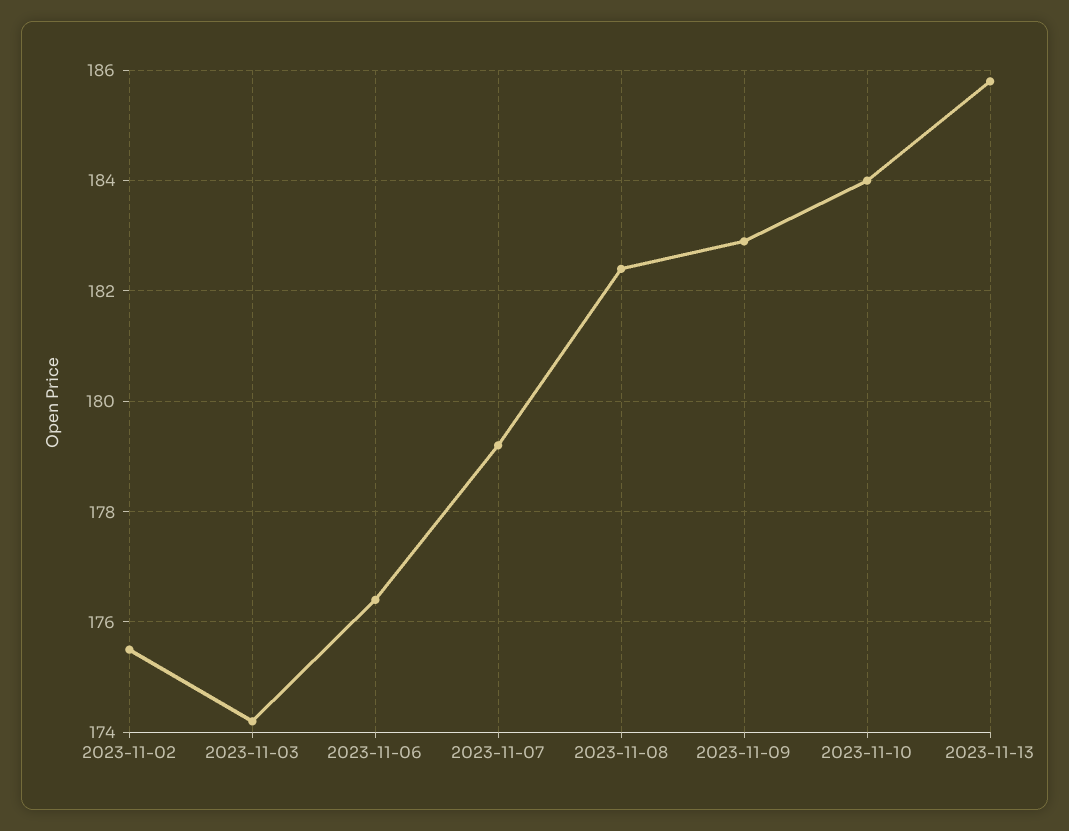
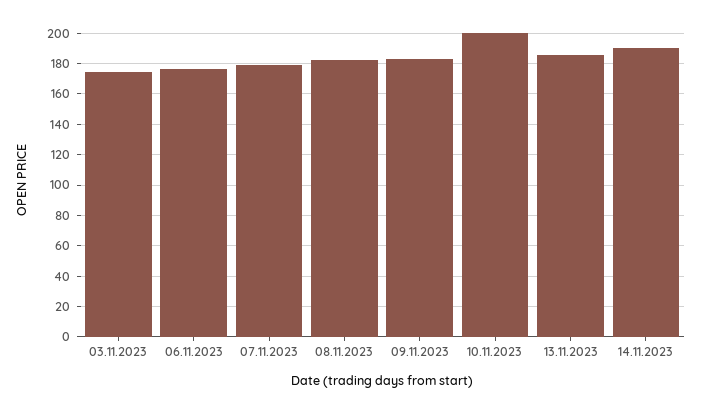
2023-11-02: 175.5 -> none
2023-11-10: 184 -> 200
14.11.2023: none -> 190

